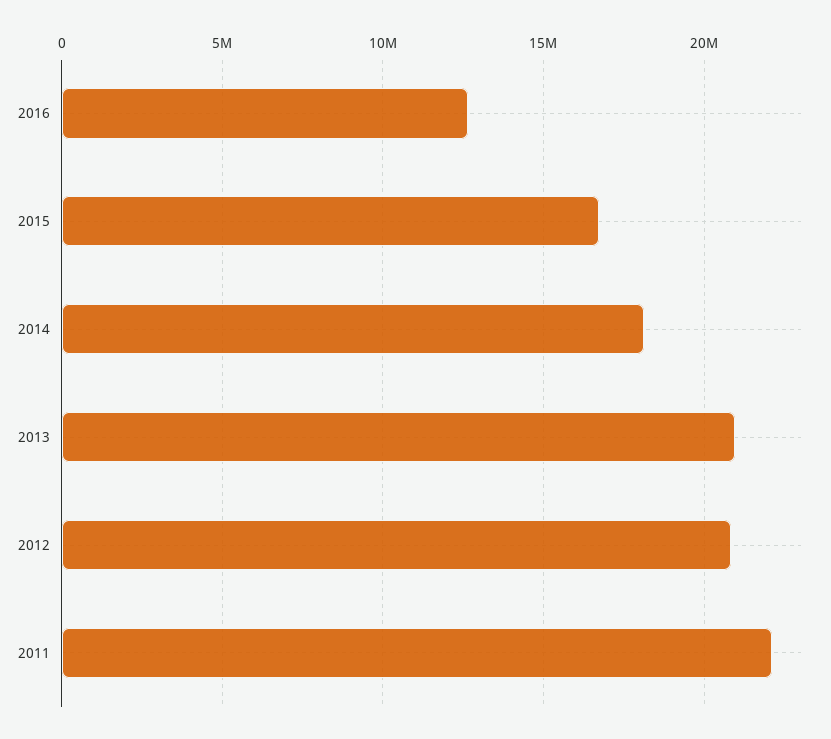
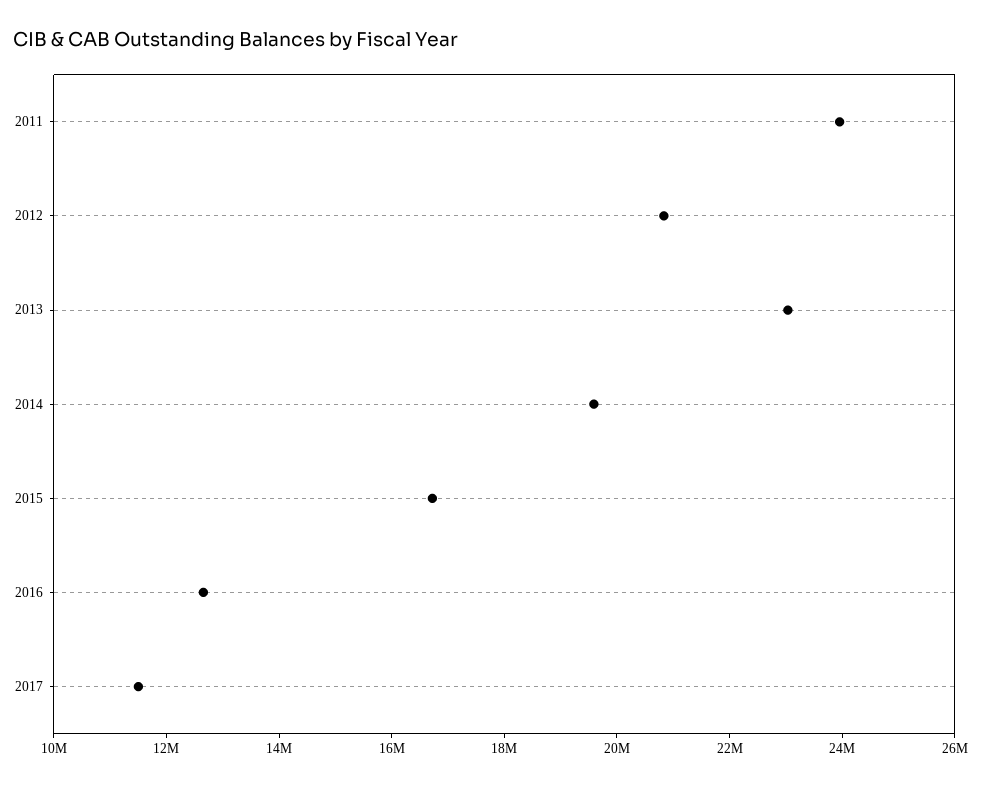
2014: 18000000 -> 19500000
2013: 21000000 -> 23000000
2011: 22000000 -> 24000000
2017: none -> 11500000

